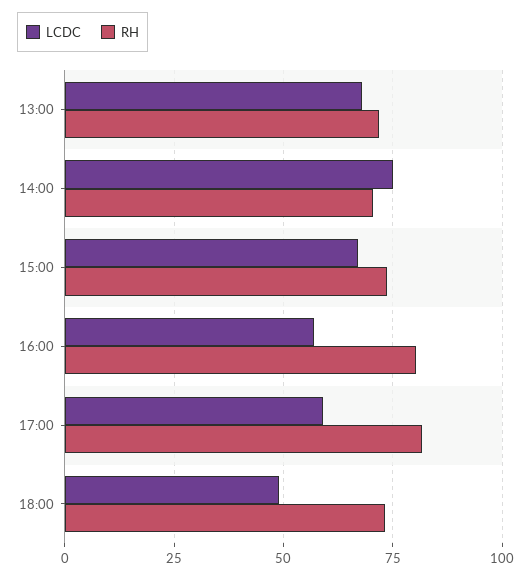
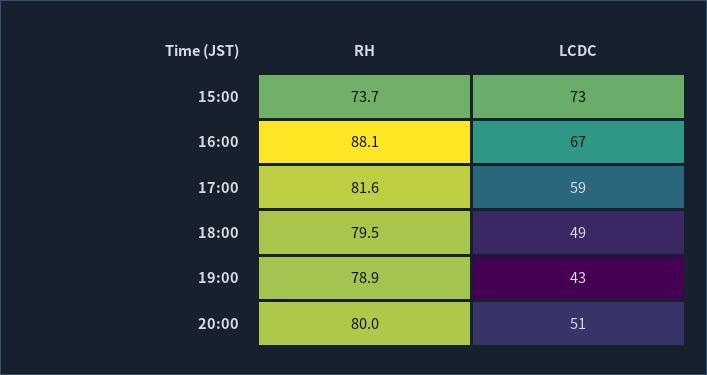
LCDC, 13:00: 67.5 -> none
RH, 13:00: 72.5 -> none
LCDC, 14:00: 75 -> none
RH, 14:00: 70 -> none
LCDC, 15:00: 67.5 -> 73
LCDC, 16:00: 57.5 -> 67
RH, 16:00: 80 -> 88.1
RH, 18:00: 72.5 -> 79.5
RH, 19:00: none -> 78.9
LCDC, 19:00: none -> 43
RH, 20:00: none -> 80
LCDC, 20:00: none -> 51

